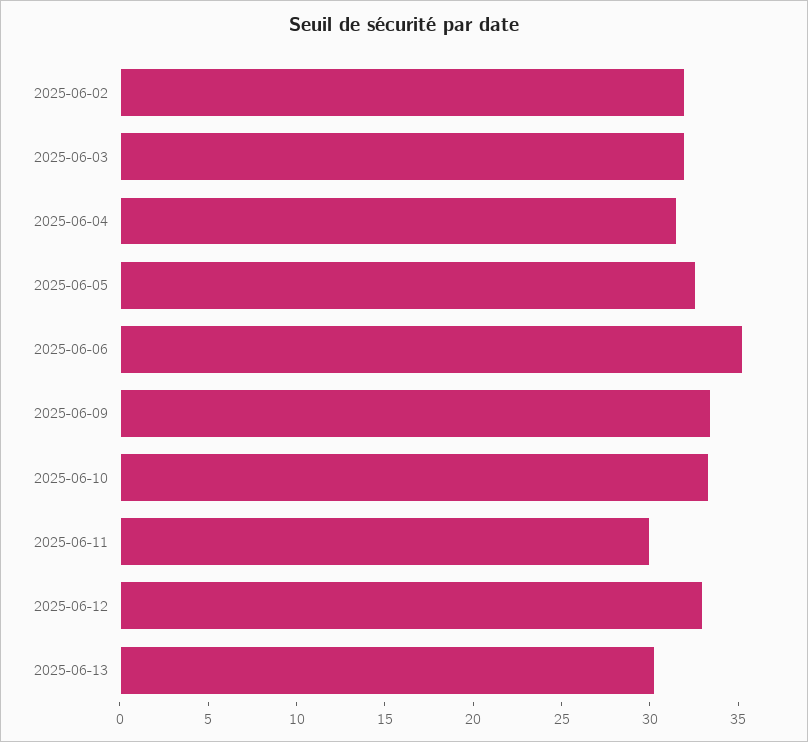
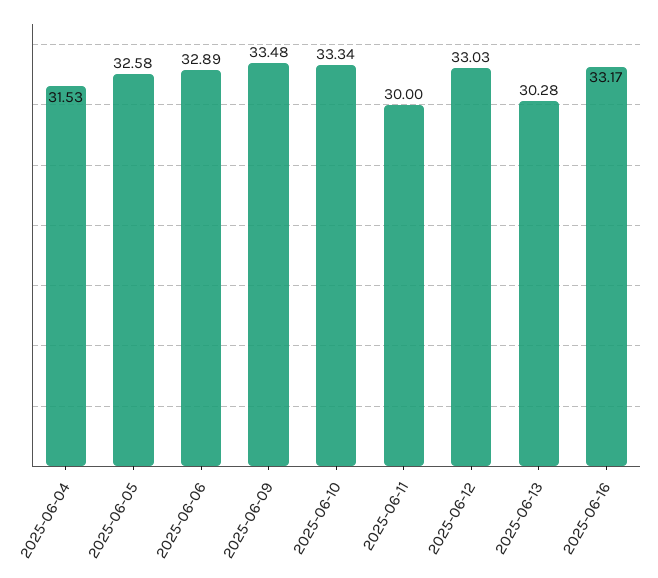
2025-06-02: 32 -> none
2025-06-03: 32 -> none
2025-06-06: 35 -> 32.89
2025-06-16: none -> 33.17

